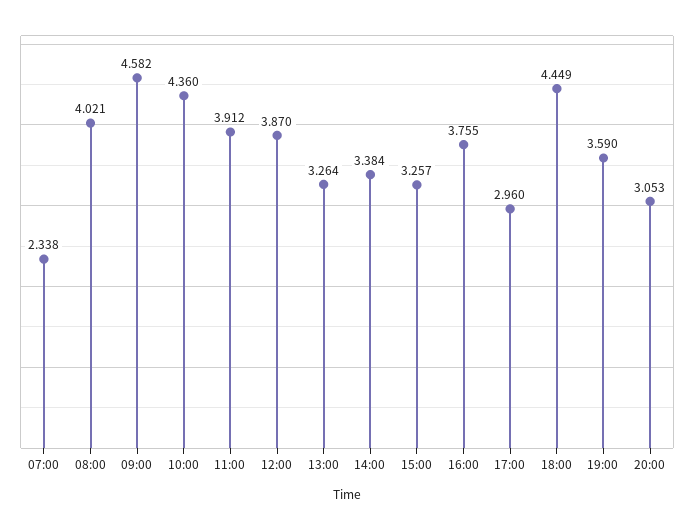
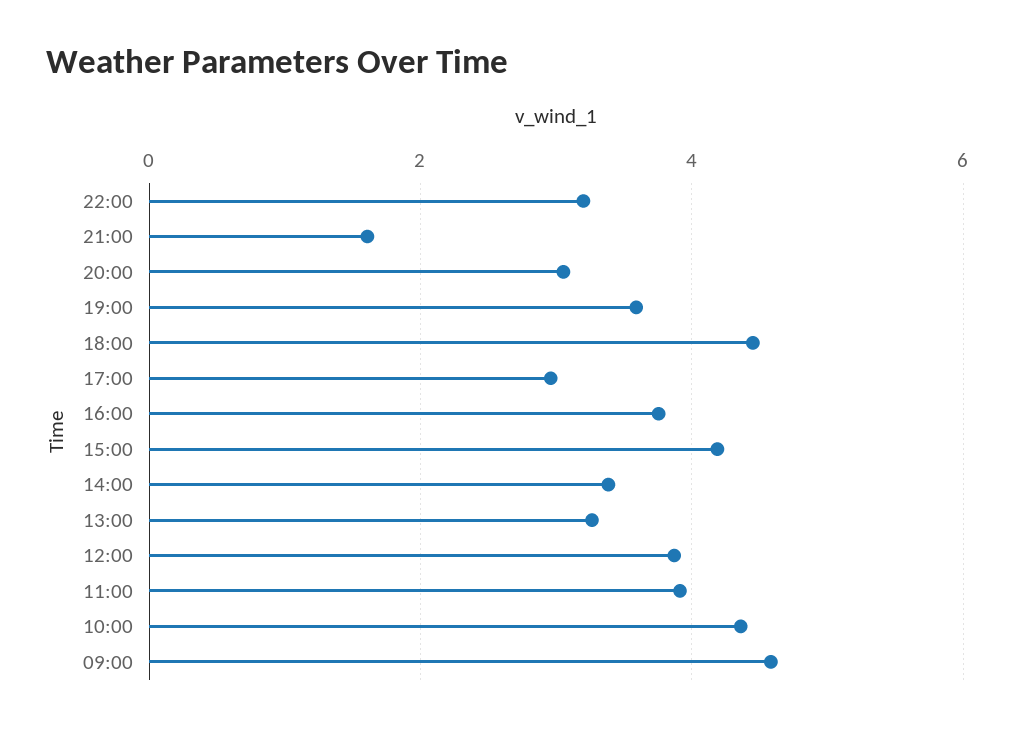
07:00: 2.338 -> none
08:00: 4.021 -> none
15:00: 3.257 -> 4.2
22:00: none -> 3.2
21:00: none -> 1.6

